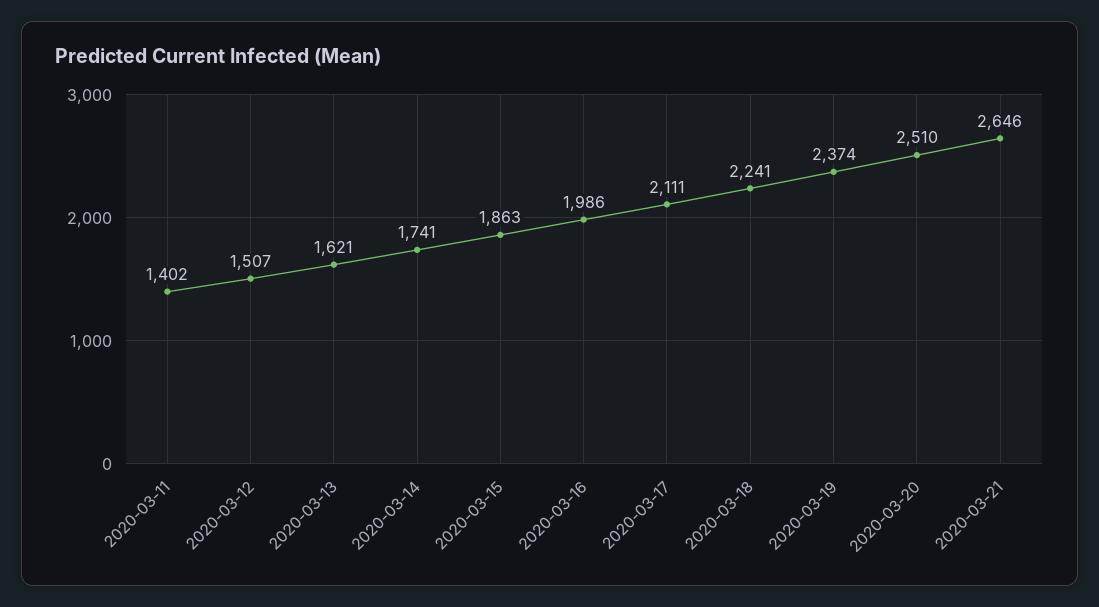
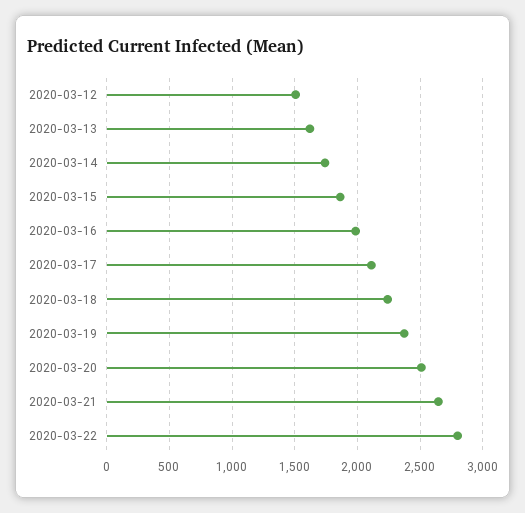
2020-03-11: 1402 -> none
2020-03-22: none -> 2800

